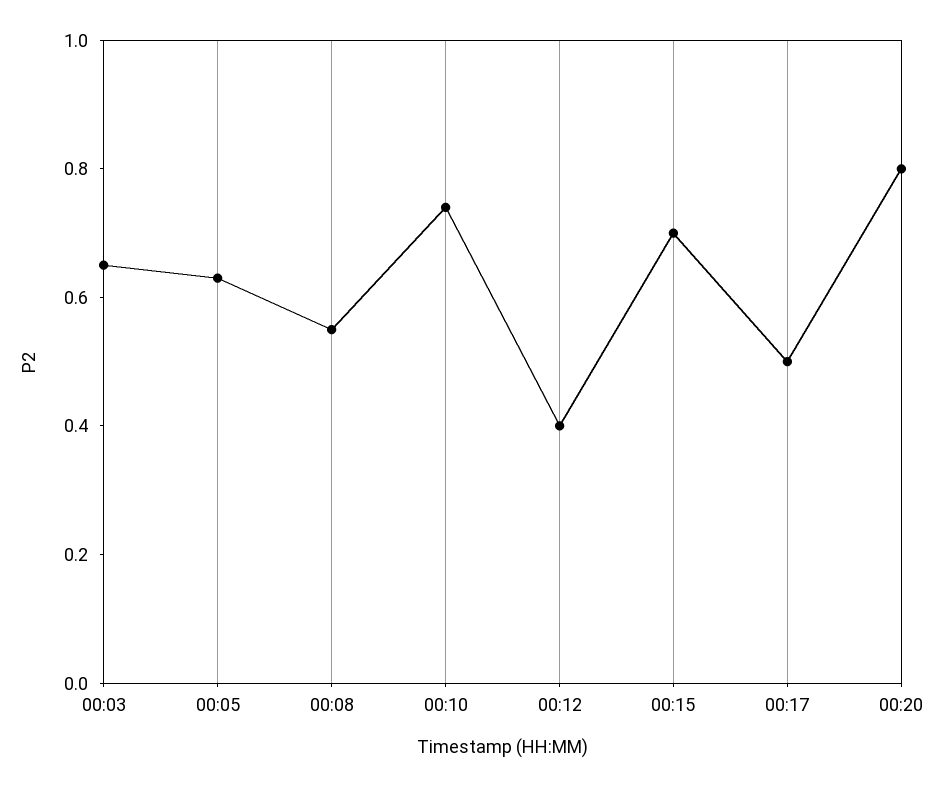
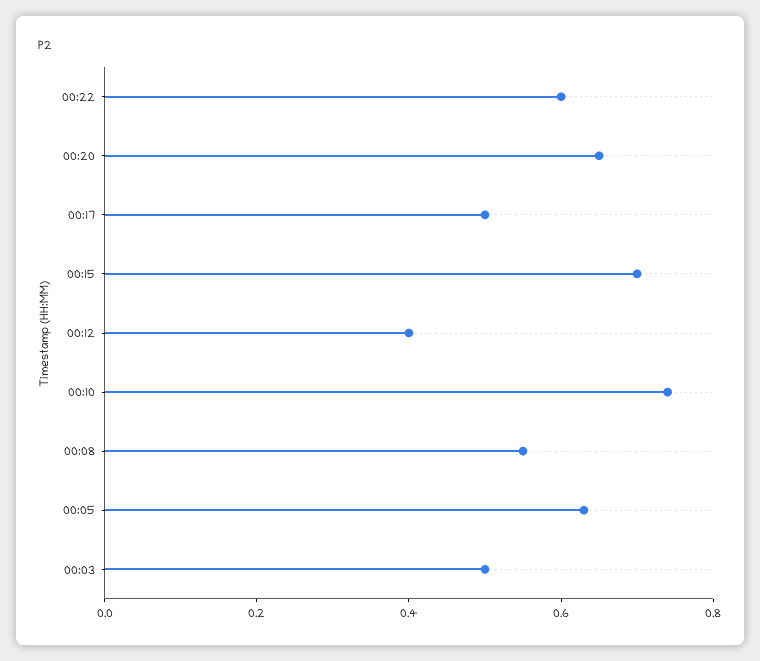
00:03: 0.65 -> 0.5
00:20: 0.8 -> 0.65
00:22: none -> 0.6

